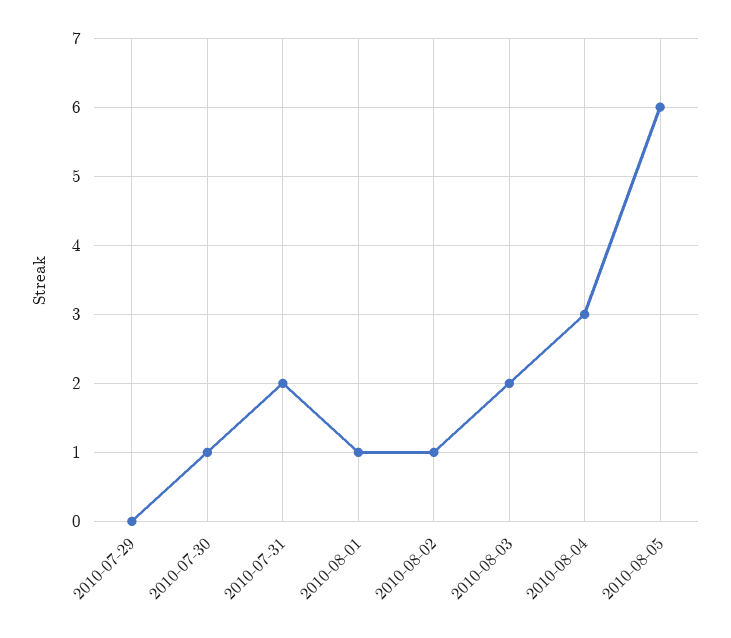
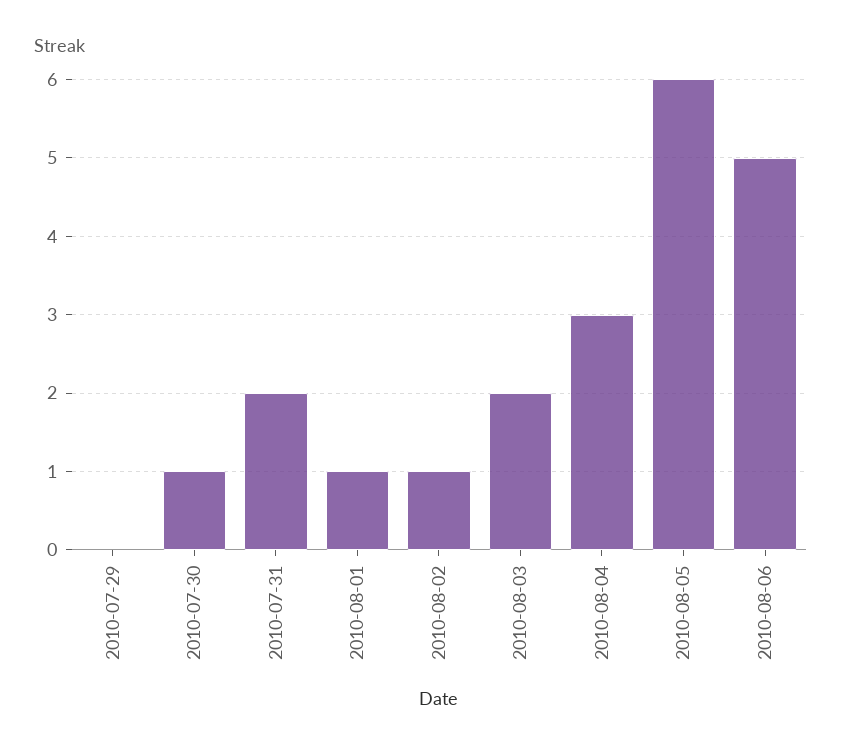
2010-08-06: none -> 5

